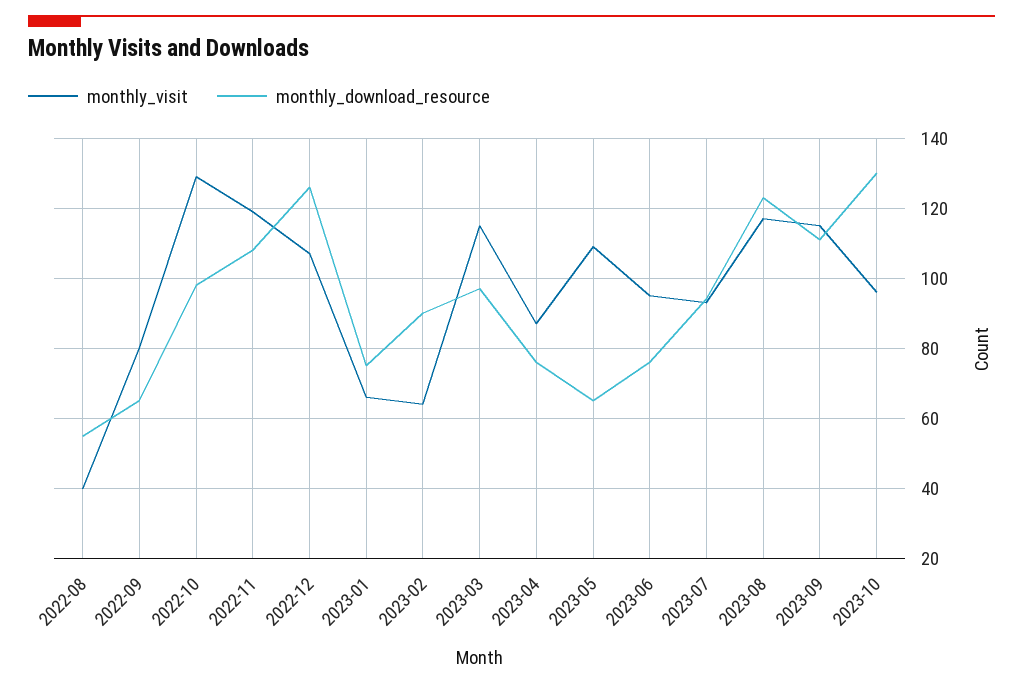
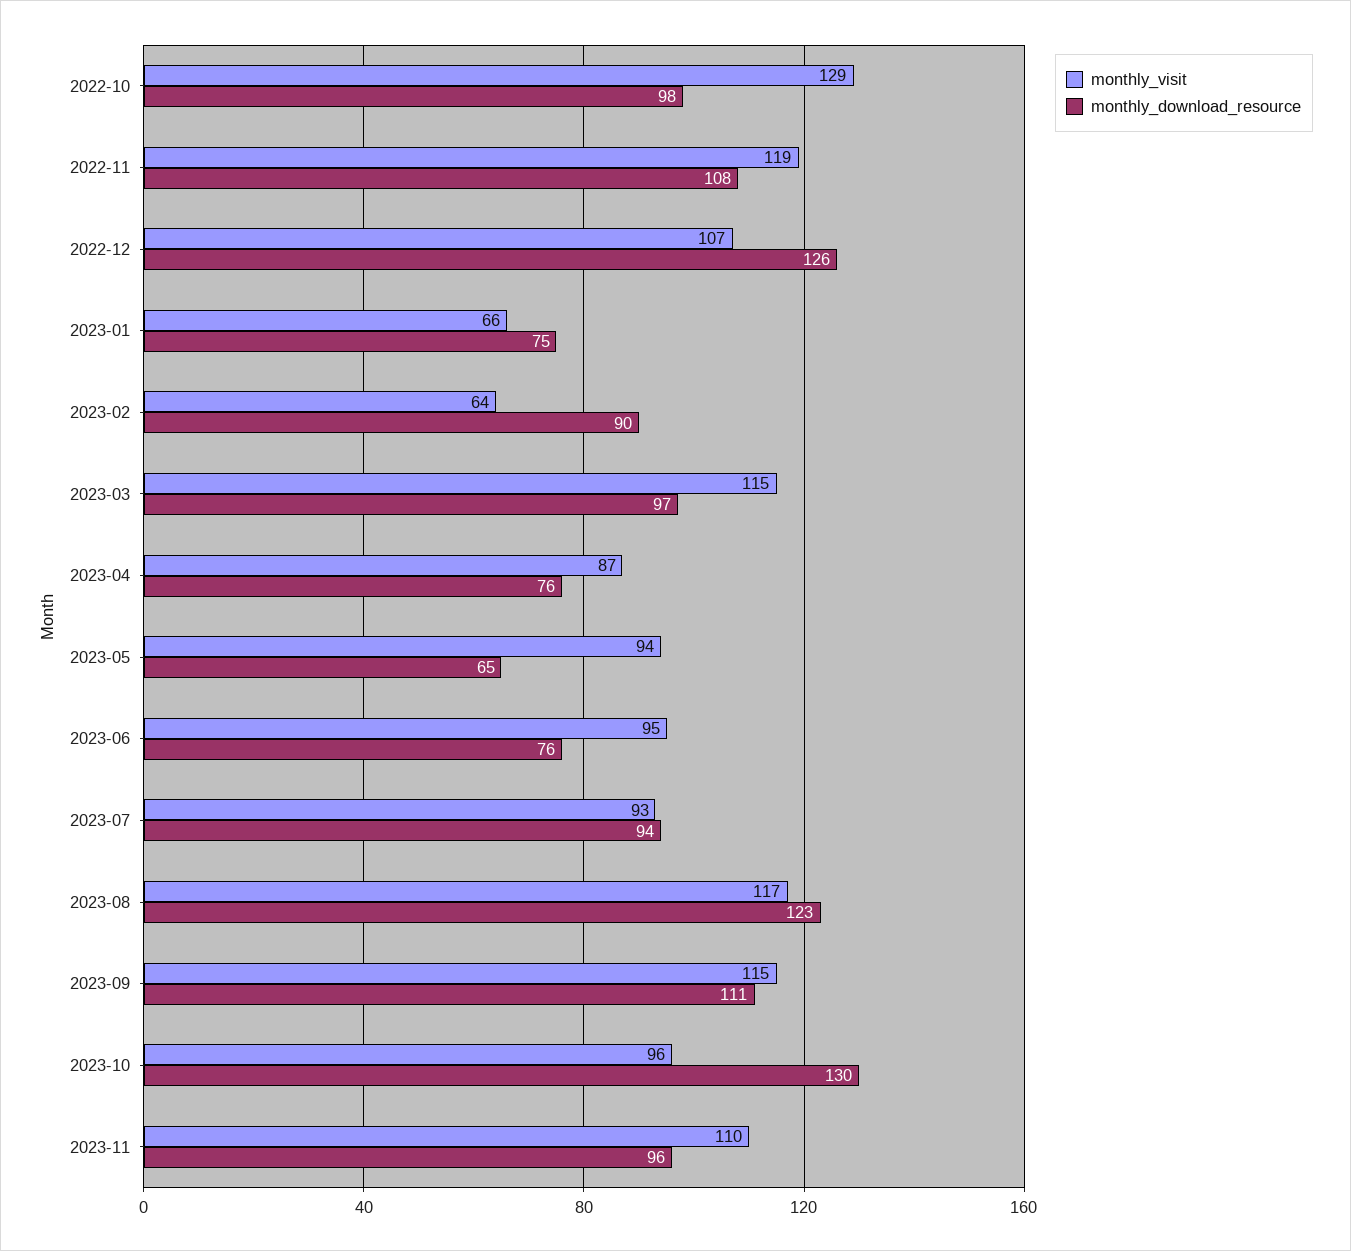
monthly_visit, 2022-08: 40 -> none
monthly_download_resource, 2022-08: 55 -> none
monthly_visit, 2022-09: 80 -> none
monthly_download_resource, 2022-09: 65 -> none
monthly_visit, 2023-05: 110 -> 94
monthly_visit, 2023-11: none -> 110
monthly_download_resource, 2023-11: none -> 96

